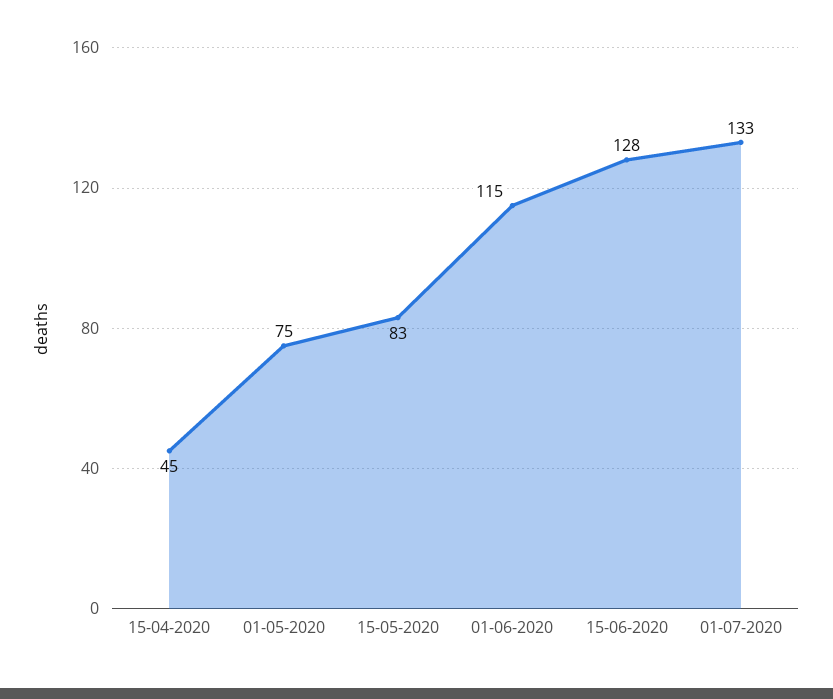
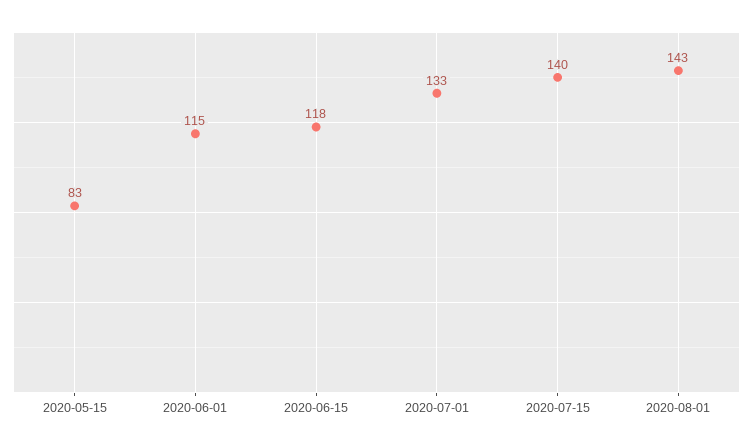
15-04-2020: 45 -> none
01-05-2020: 75 -> none
15-06-2020: 128 -> 118
2020-07-15: none -> 140
2020-08-01: none -> 143

